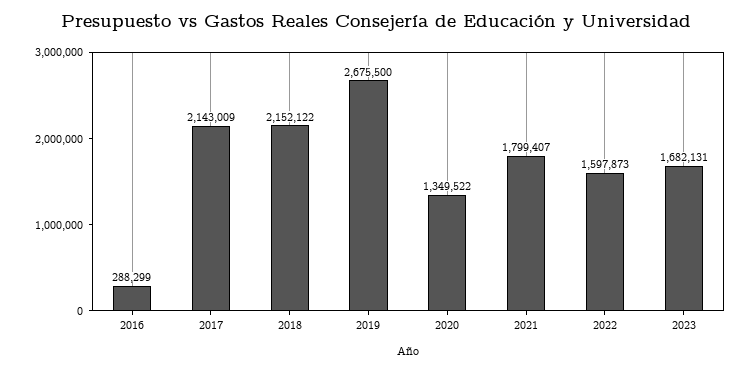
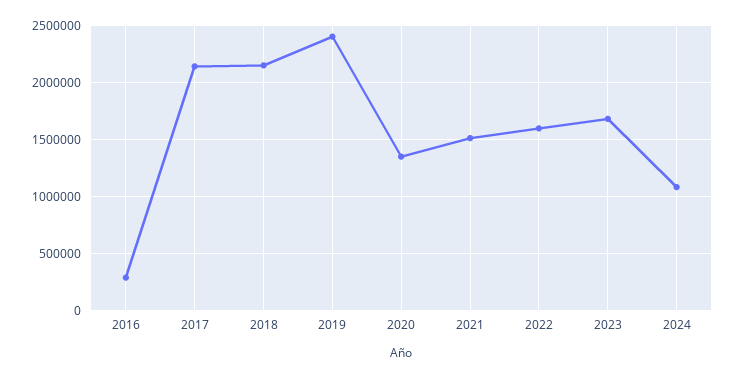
2019: 2675500 -> 2400000
2021: 1799407 -> 1500000
2024: none -> 1100000

